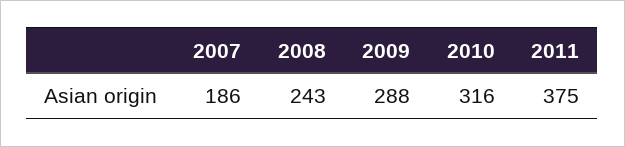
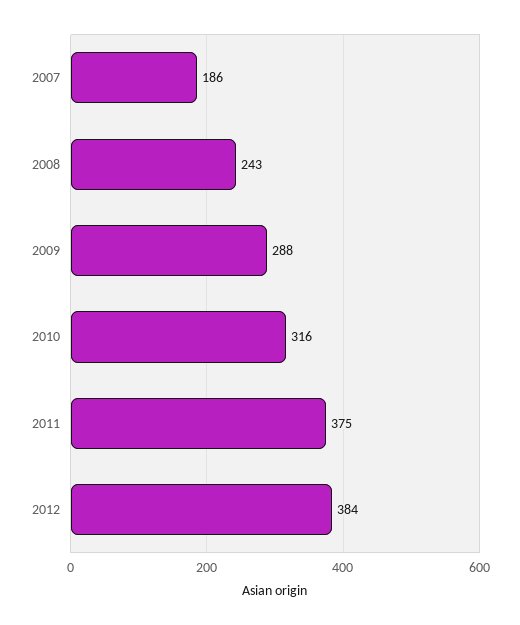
2012: none -> 384

